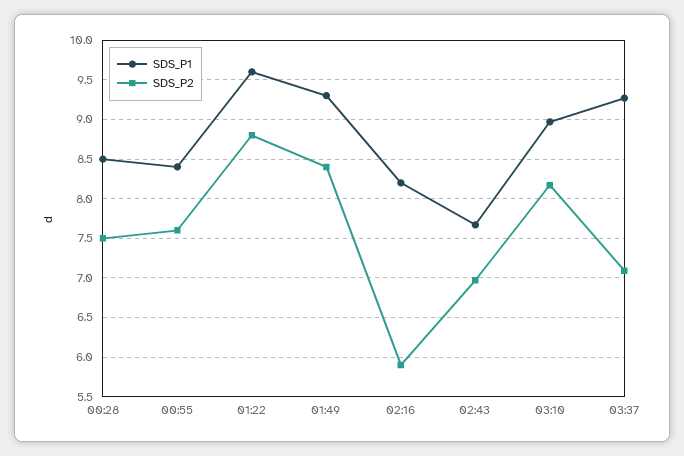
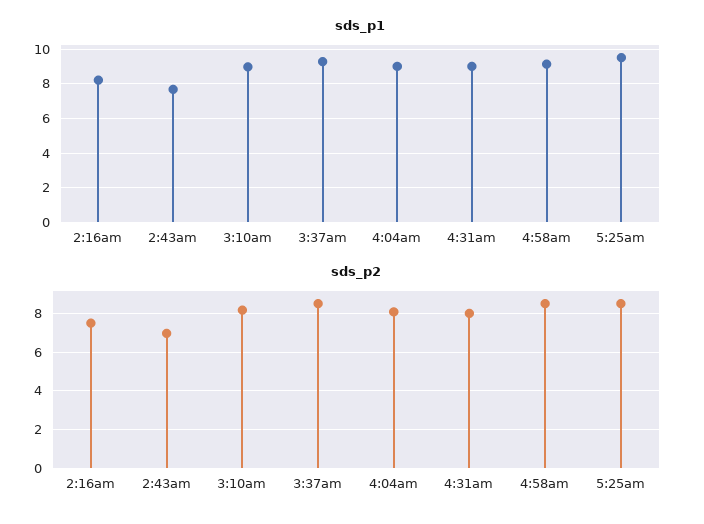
SDS_P1, 00:28: 8.5 -> none
SDS_P2, 00:28: 7.5 -> none
SDS_P1, 00:55: 8.4 -> none
SDS_P2, 00:55: 7.6 -> none
SDS_P1, 01:22: 9.6 -> none
SDS_P2, 01:22: 8.8 -> none
SDS_P1, 01:49: 9.3 -> none
SDS_P2, 01:49: 8.4 -> none
SDS_P2, 02:16: 5.9 -> 7.5
SDS_P2, 03:37: 7.1 -> 8.5
SDS_P1, 4:04am: none -> 9
SDS_P1, 4:31am: none -> 9
SDS_P1, 4:58am: none -> 9
SDS_P1, 5:25am: none -> 9.5
SDS_P2, 4:04am: none -> 8
SDS_P2, 4:31am: none -> 8
SDS_P2, 4:58am: none -> 8.5
SDS_P2, 5:25am: none -> 8.5

